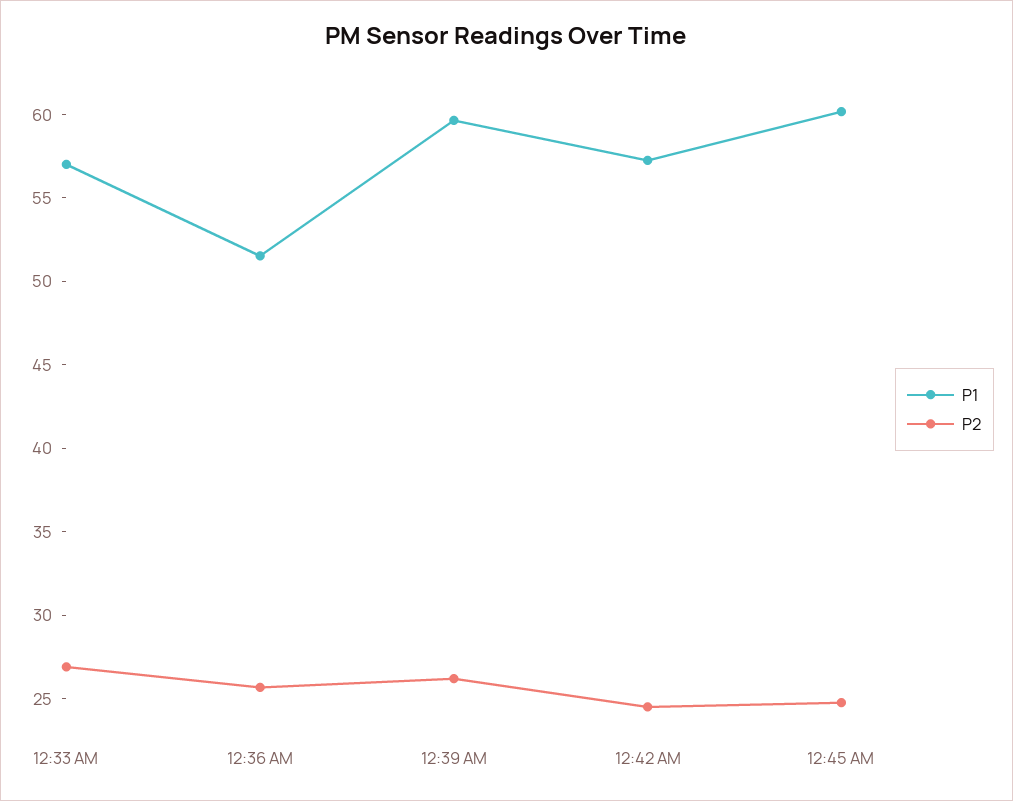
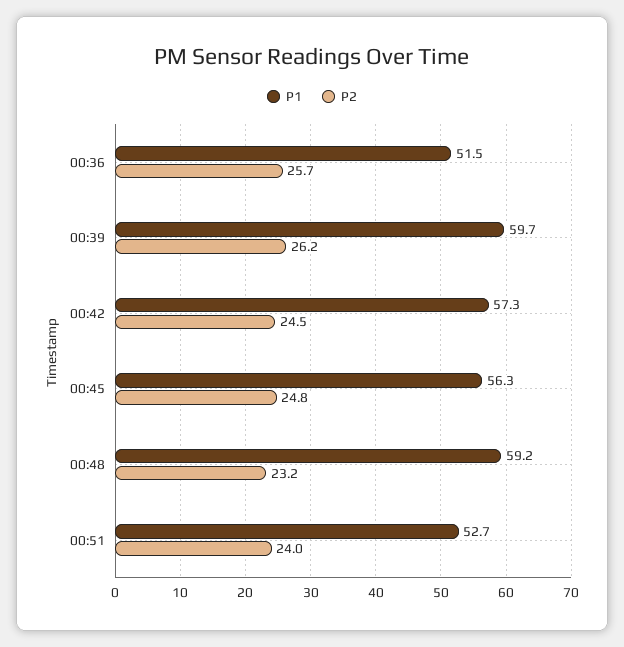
P1, 12:33 AM: 57 -> none
P2, 12:33 AM: 27 -> none
P1, 12:45 AM: 60 -> 56.3
P1, 00:48: none -> 59.2
P2, 00:48: none -> 23.2
P1, 00:51: none -> 52.7
P2, 00:51: none -> 24

